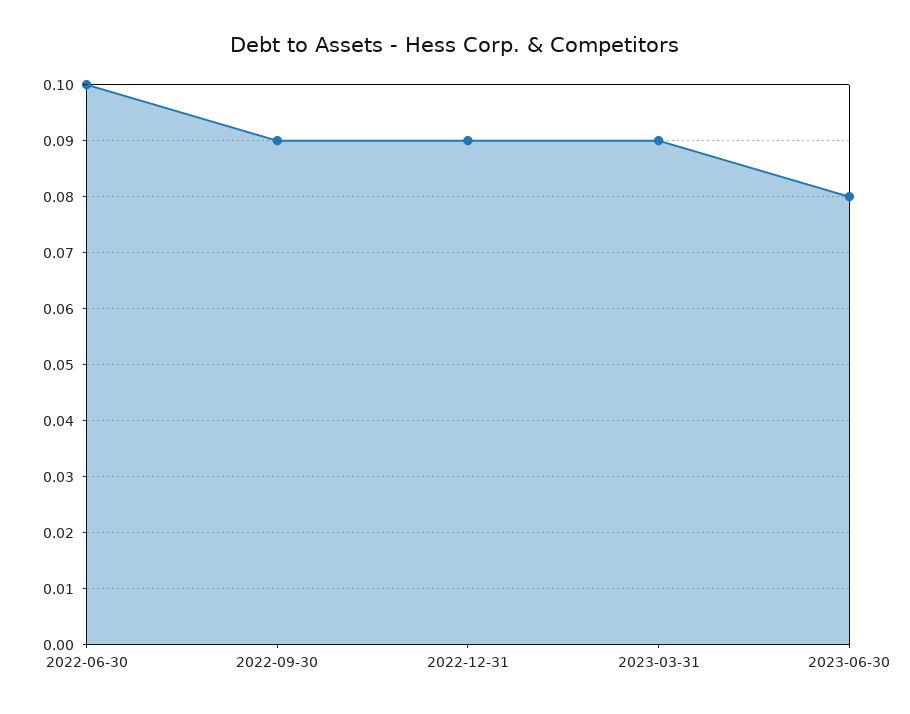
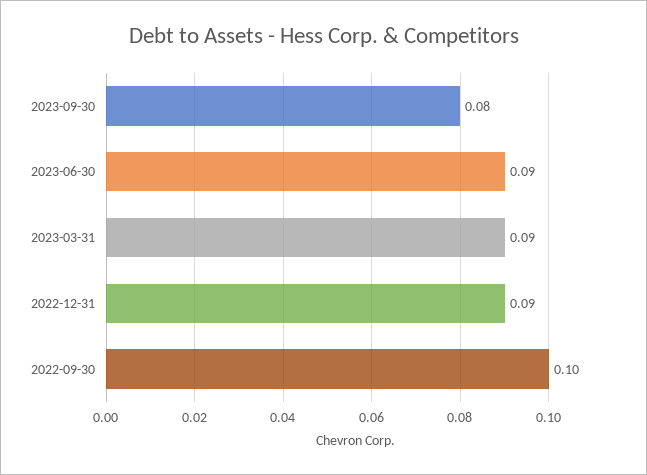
2022-06-30: 0.1 -> none
2022-09-30: 0.09 -> 0.1
2023-06-30: 0.08 -> 0.09
2023-09-30: none -> 0.08

